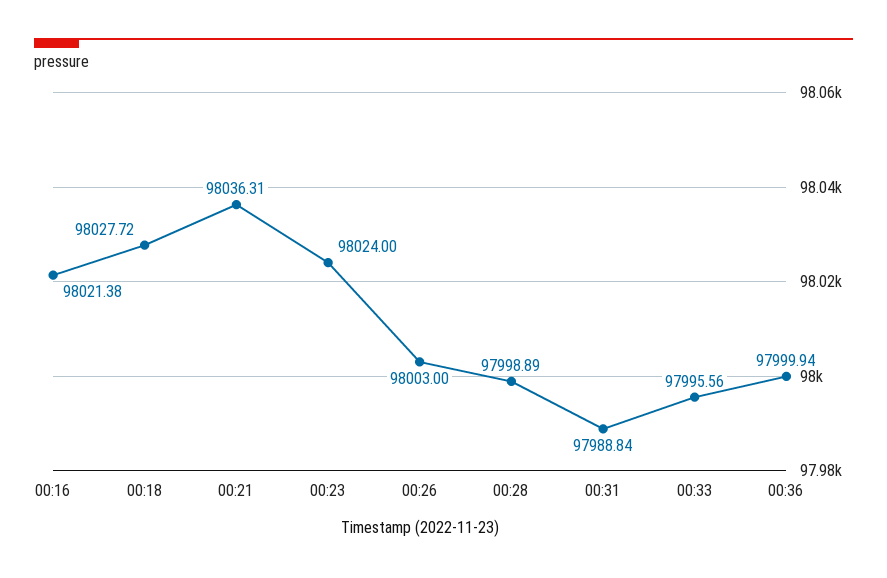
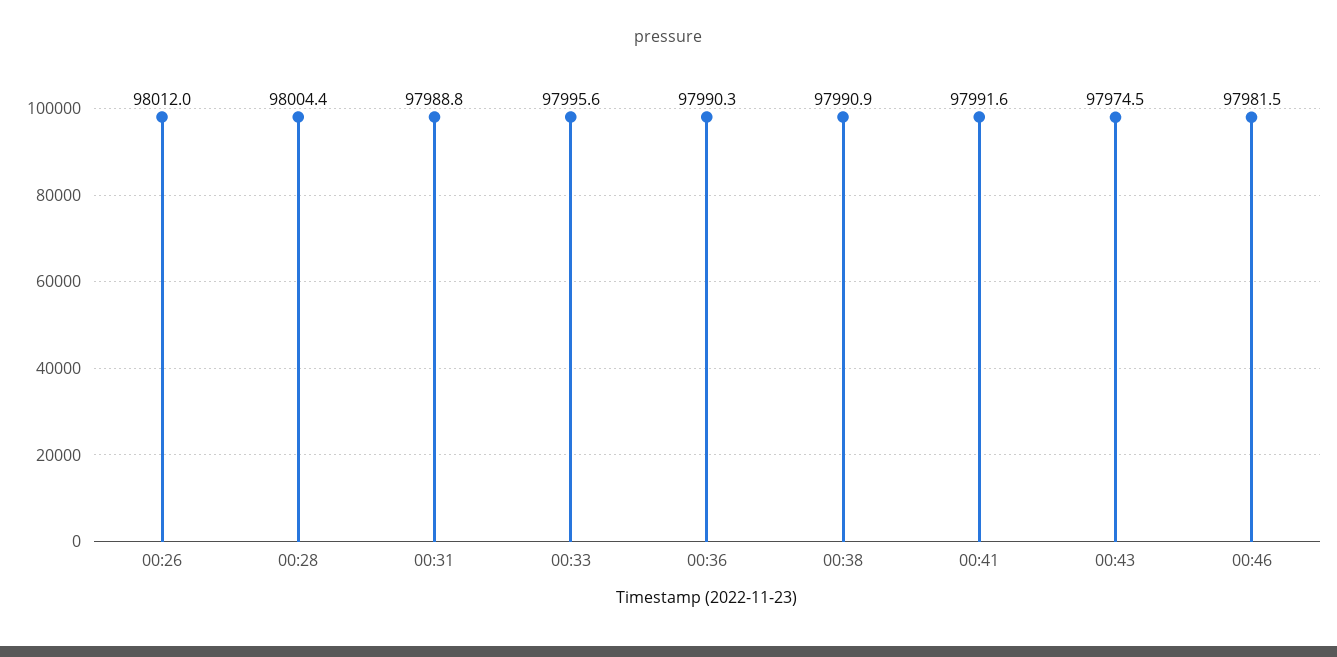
00:16: 98021.38 -> none
00:18: 98027.72 -> none
00:21: 98036.31 -> none
00:23: 98024 -> none
00:26: 98003 -> 98012
00:28: 97998.89 -> 98004.4
00:36: 97999.94 -> 97990.3
00:38: none -> 97990.9
00:41: none -> 97991.6
00:43: none -> 97974.5
00:46: none -> 97981.5

